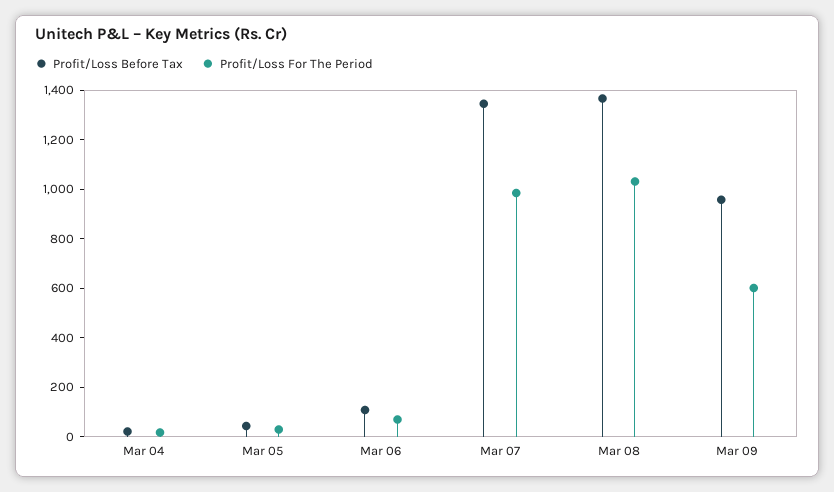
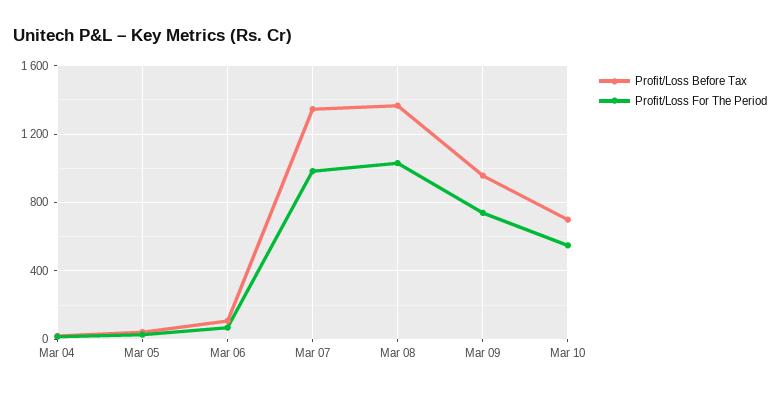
Profit/Loss For The Period, Mar 09: 600 -> 750
Profit/Loss Before Tax, Mar 10: none -> 700
Profit/Loss For The Period, Mar 10: none -> 550

